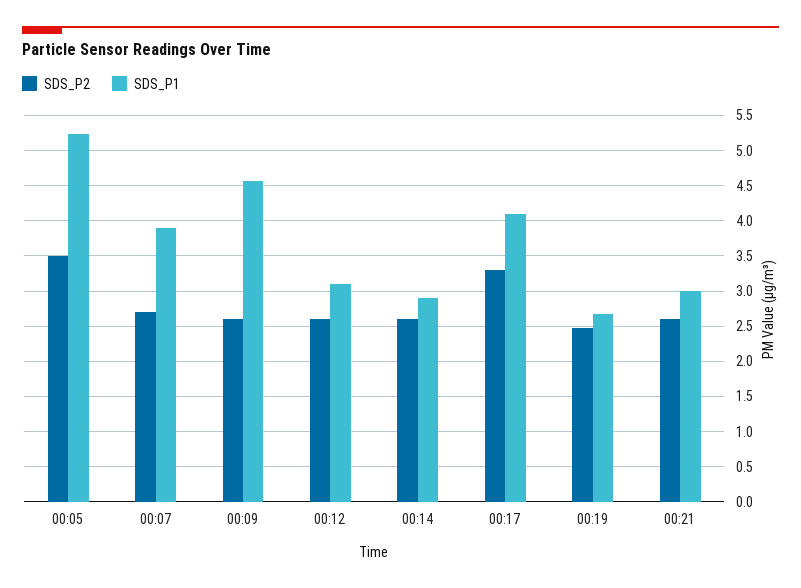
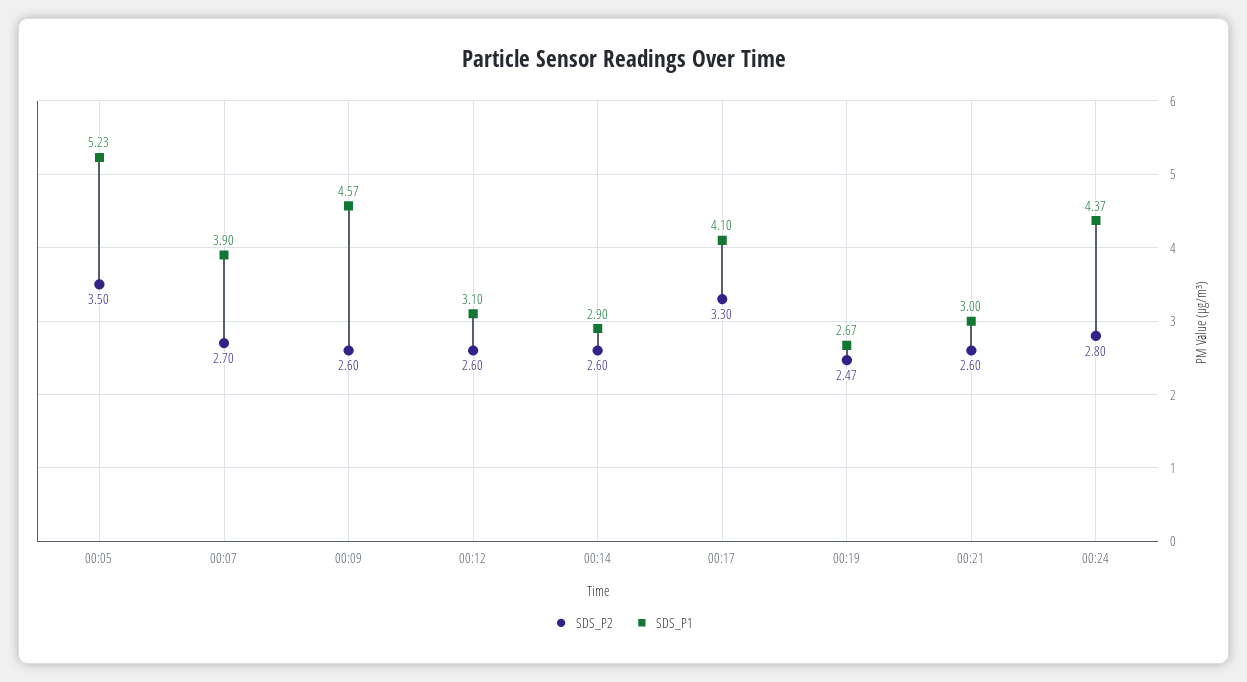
SDS_P2, 00:24: none -> 2.8
SDS_P1, 00:24: none -> 4.37

